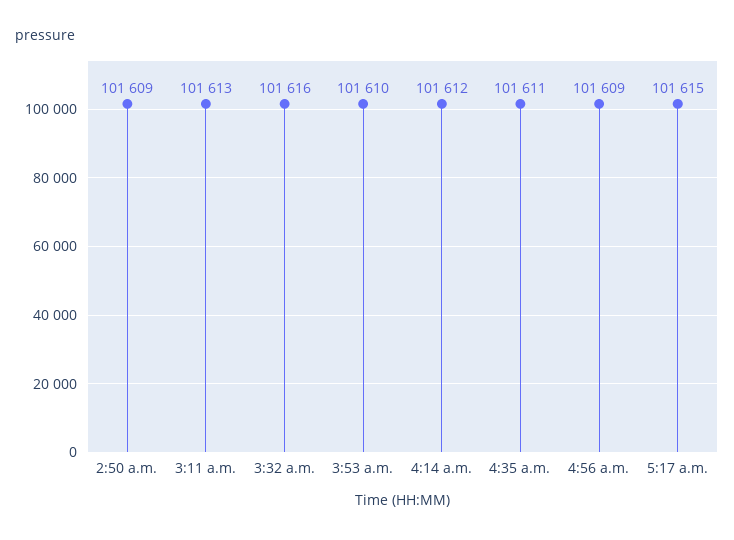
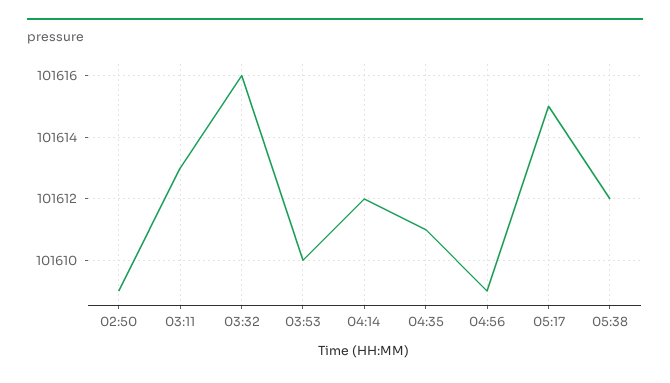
05:38: none -> 101612

